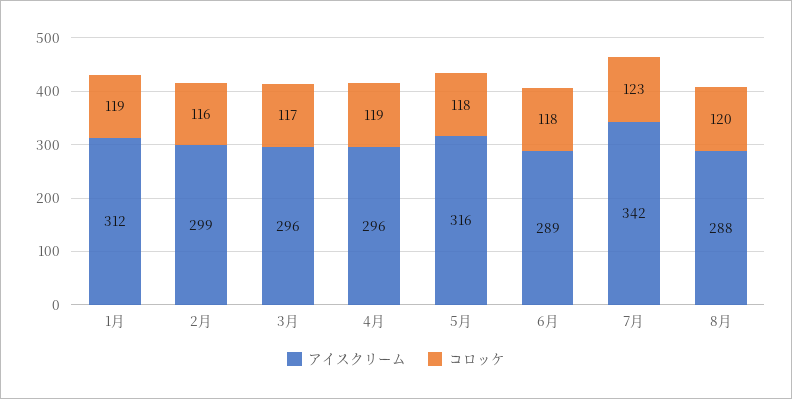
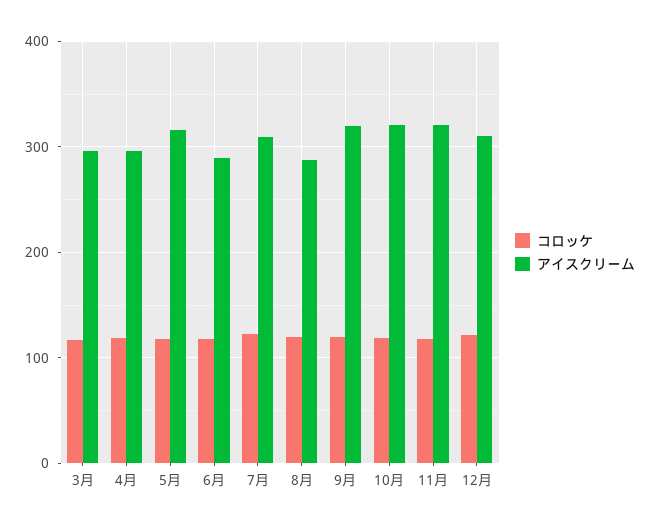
アイスクリーム, 1月: 312 -> none
コロッケ, 1月: 119 -> none
アイスクリーム, 2月: 299 -> none
コロッケ, 2月: 116 -> none
アイスクリーム, 7月: 342 -> 310
コロッケ, 9月: none -> 120
アイスクリーム, 9月: none -> 320
コロッケ, 10月: none -> 120
アイスクリーム, 10月: none -> 320
コロッケ, 11月: none -> 120
アイスクリーム, 11月: none -> 320
コロッケ, 12月: none -> 120
アイスクリーム, 12月: none -> 310

